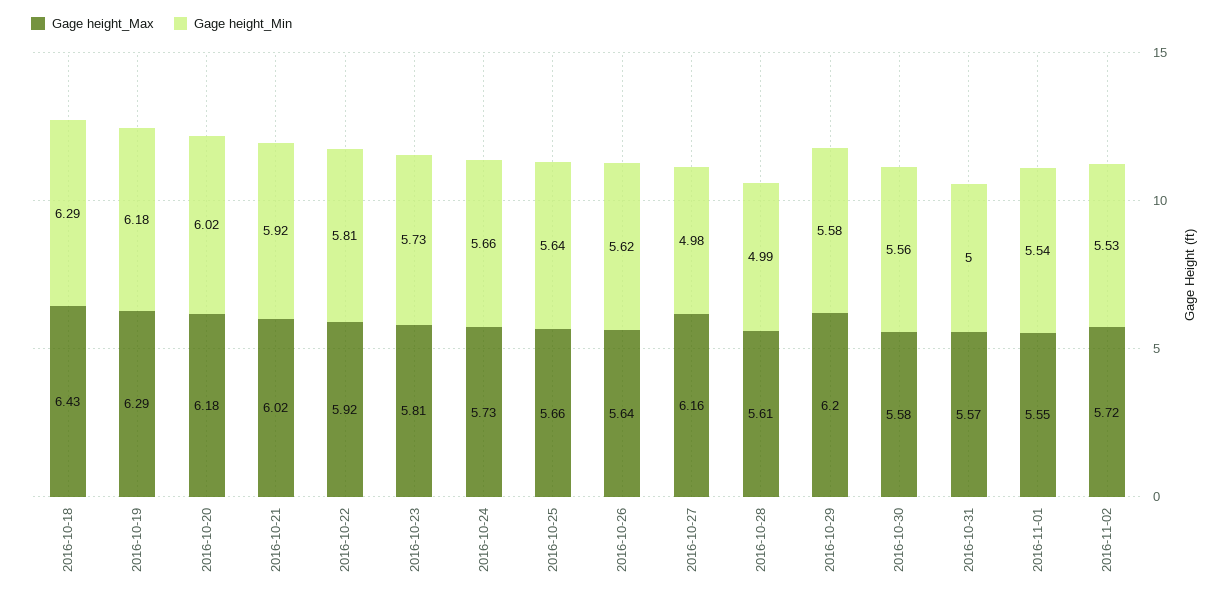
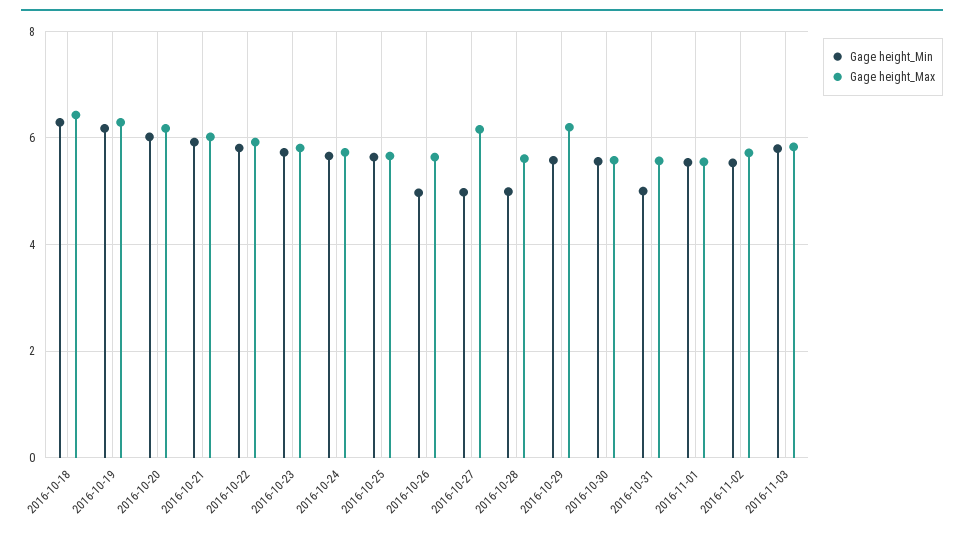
Gage height_Min, 2016-10-26: 5.62 -> 5
Gage height_Min, 2016-11-03: none -> 5.8
Gage height_Max, 2016-11-03: none -> 5.8

